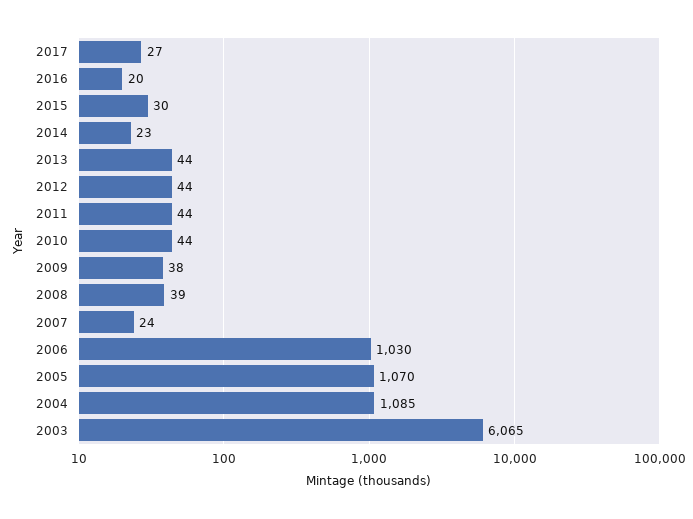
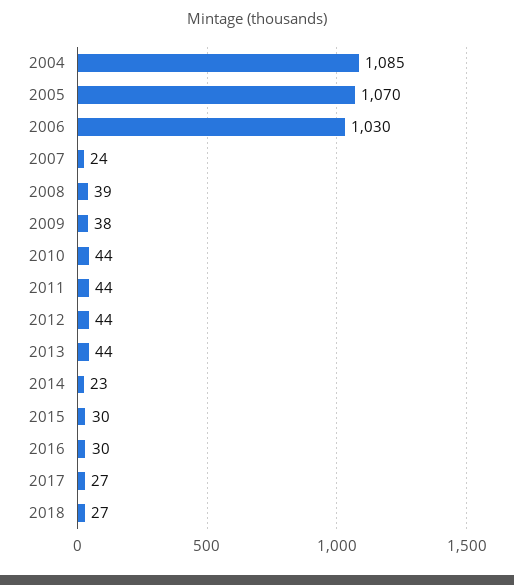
2016: 20 -> 30
2003: 6065 -> none
2018: none -> 27

